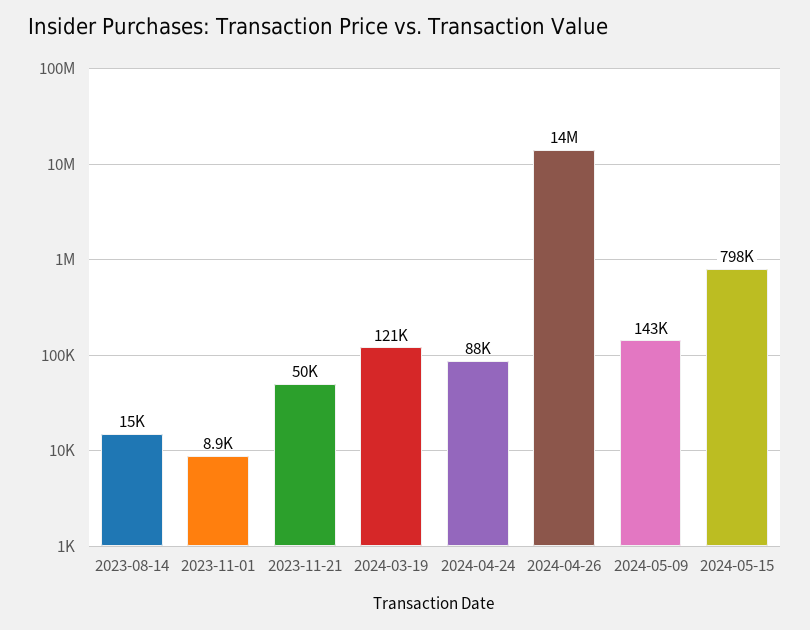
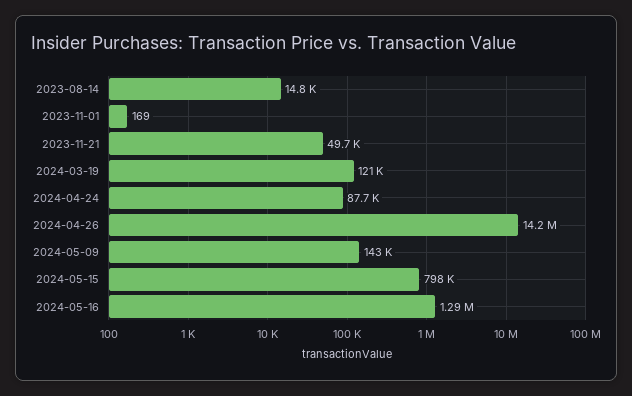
2023-11-01: 8900 -> 169
2024-05-16: none -> 1290000

